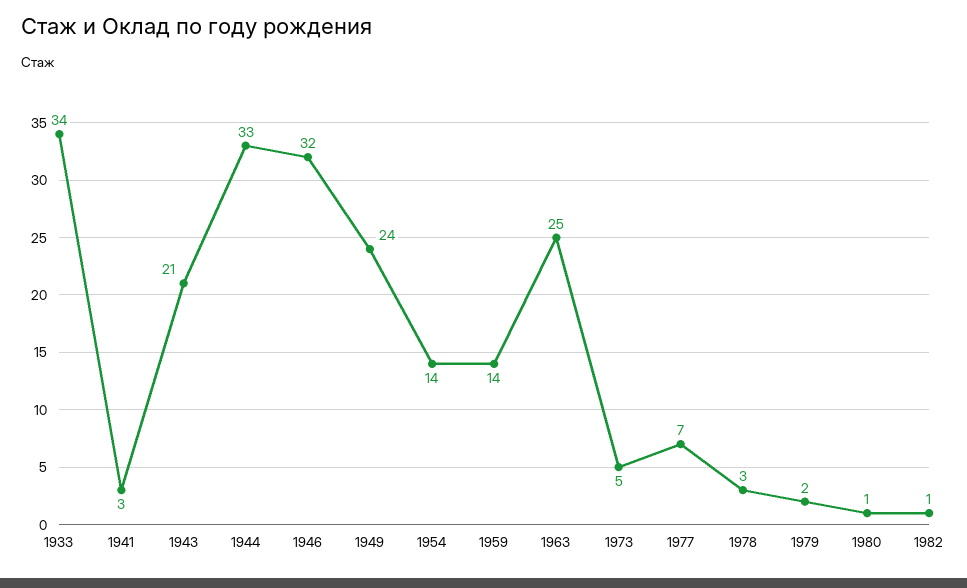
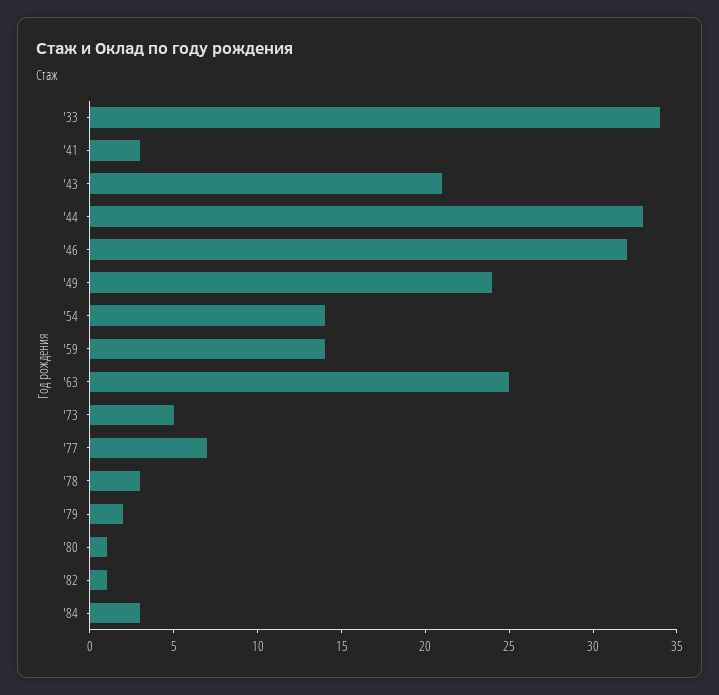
'84: none -> 3

